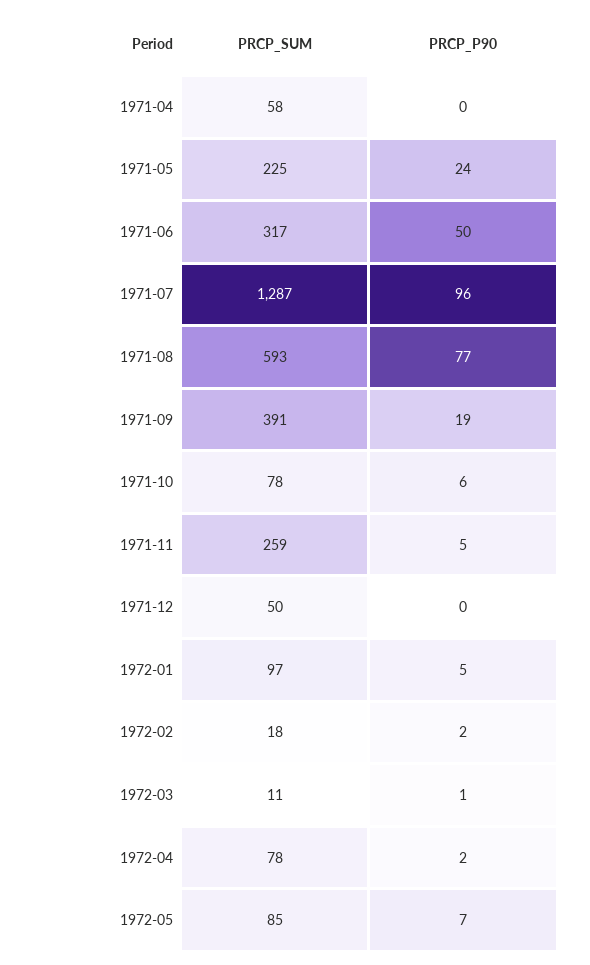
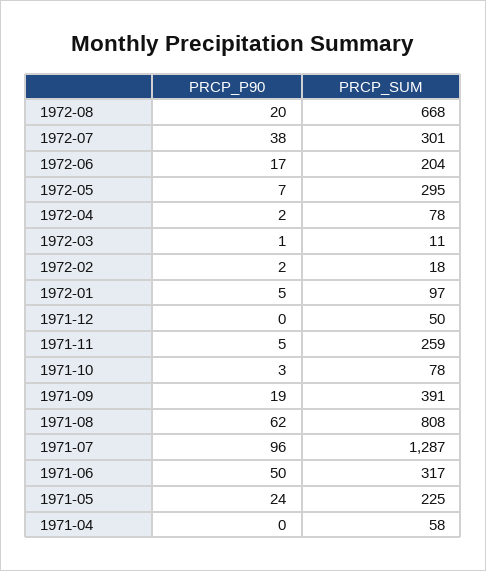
PRCP_SUM, 1971-08: 593 -> 808
PRCP_P90, 1971-08: 77 -> 62
PRCP_P90, 1971-10: 6 -> 3
PRCP_SUM, 1972-05: 85 -> 295
PRCP_P90, 1972-08: none -> 20
PRCP_SUM, 1972-08: none -> 668
PRCP_P90, 1972-07: none -> 38
PRCP_SUM, 1972-07: none -> 301
PRCP_P90, 1972-06: none -> 17
PRCP_SUM, 1972-06: none -> 204

